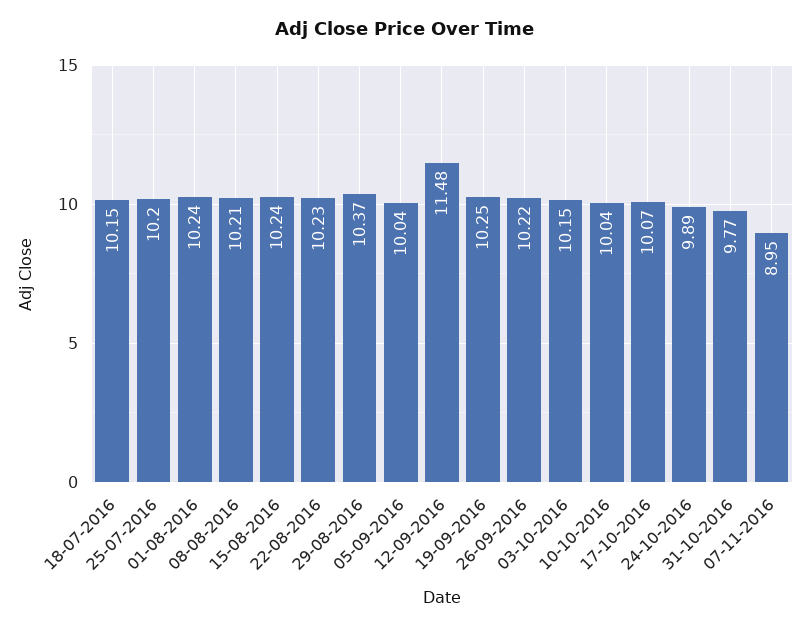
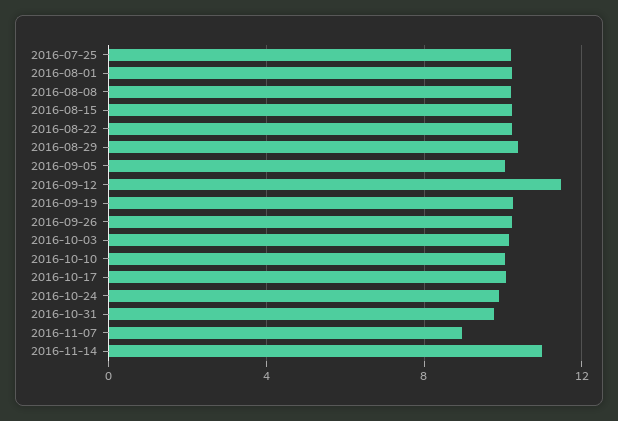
18-07-2016: 10.15 -> none
2016-11-14: none -> 11

